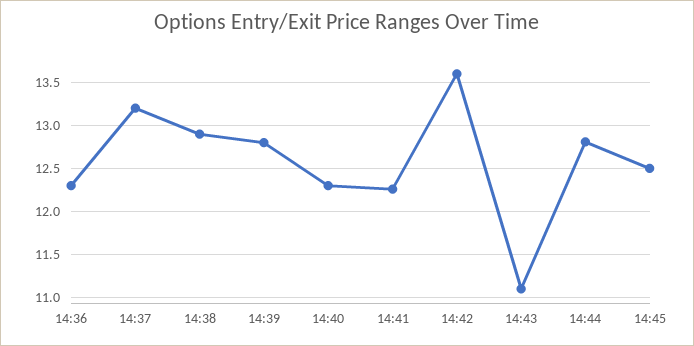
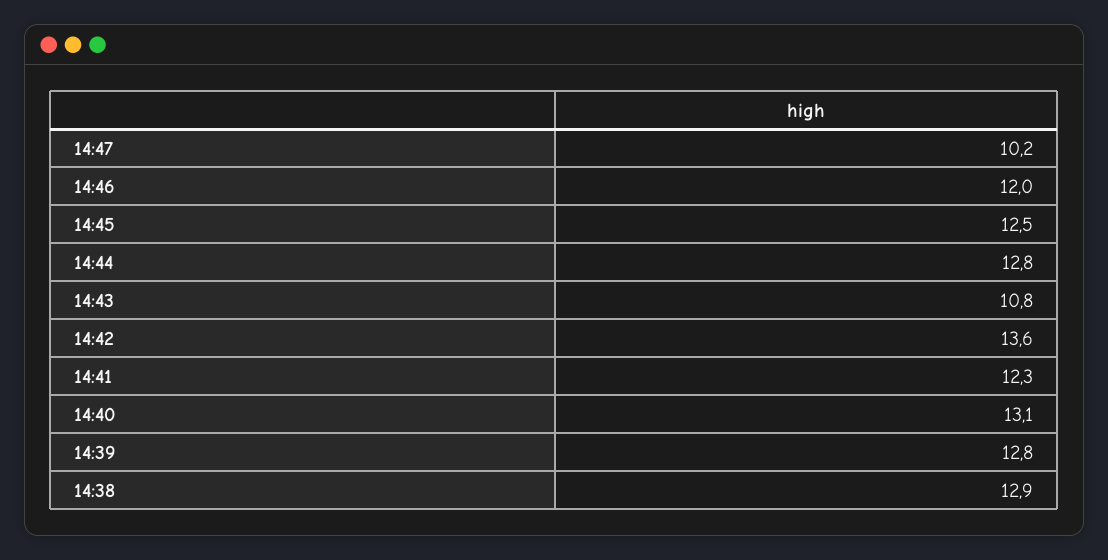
14:36: 12.3 -> none
14:37: 13.2 -> none
14:40: 12.3 -> 13.1
14:43: 11.1 -> 10.8
14:47: none -> 10.2
14:46: none -> 12

